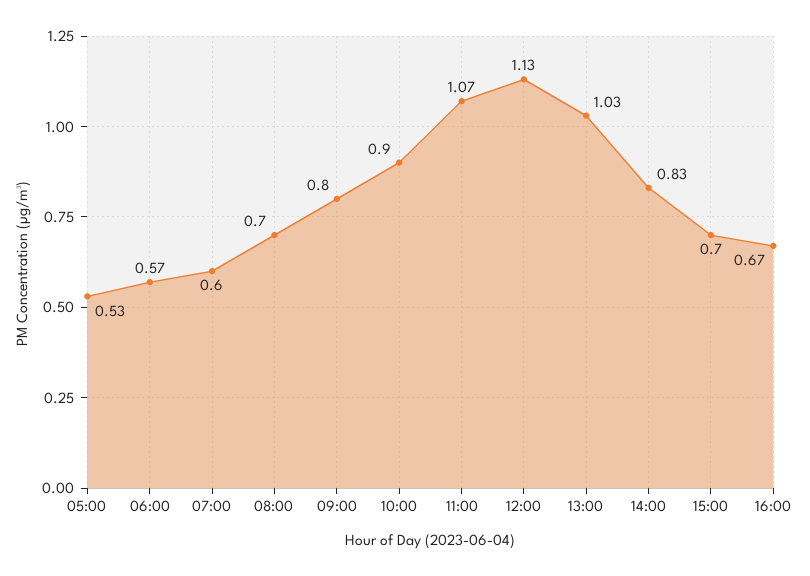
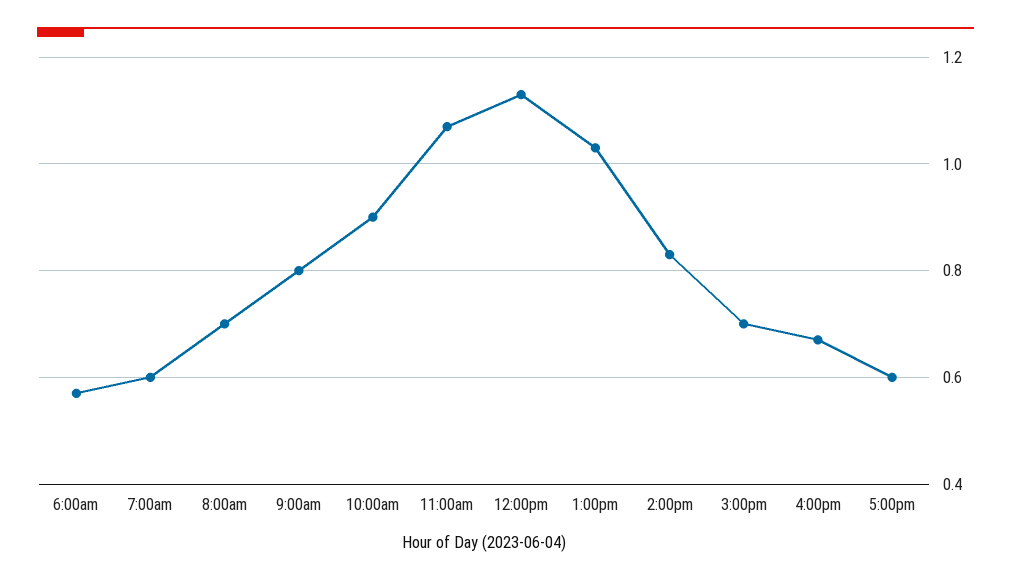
05:00: 0.53 -> none
5:00pm: none -> 0.6

